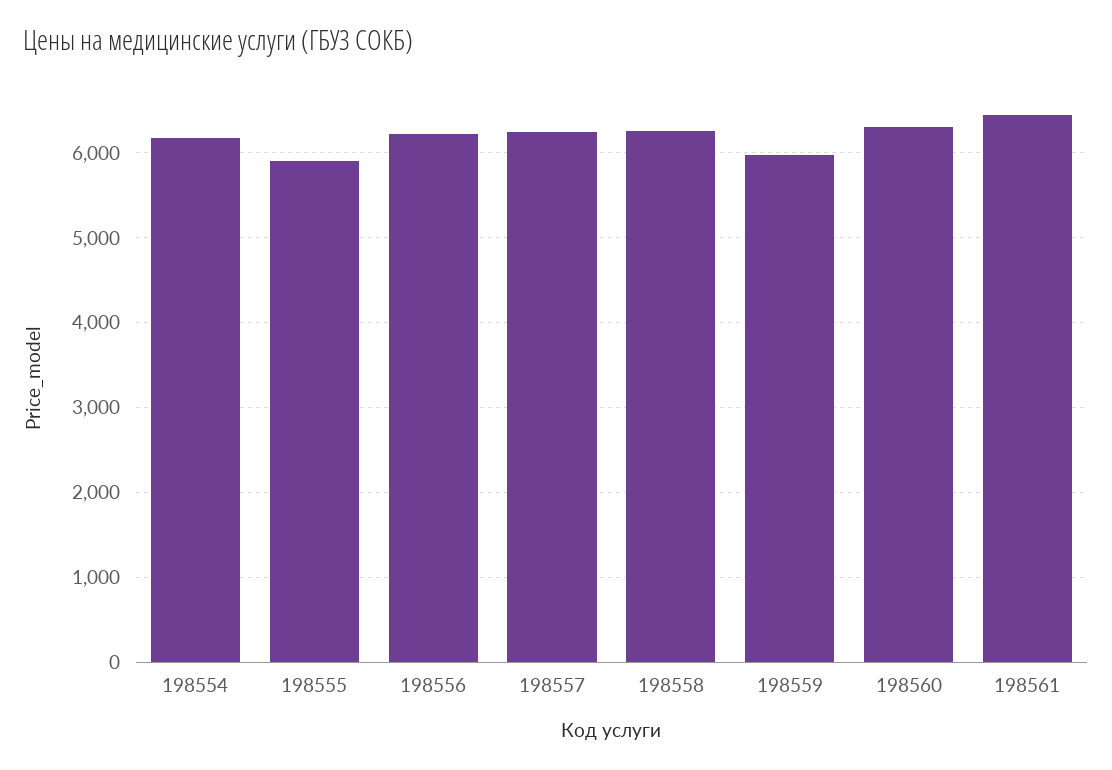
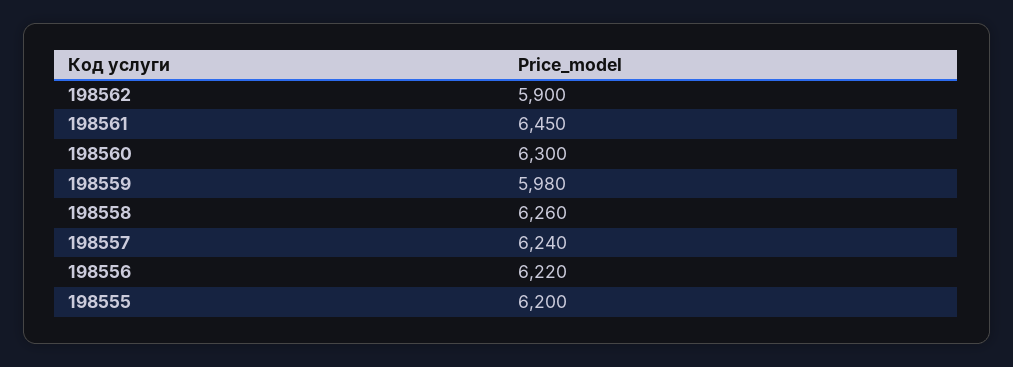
198554: 6200 -> none
198555: 5900 -> 6200
198562: none -> 5900

